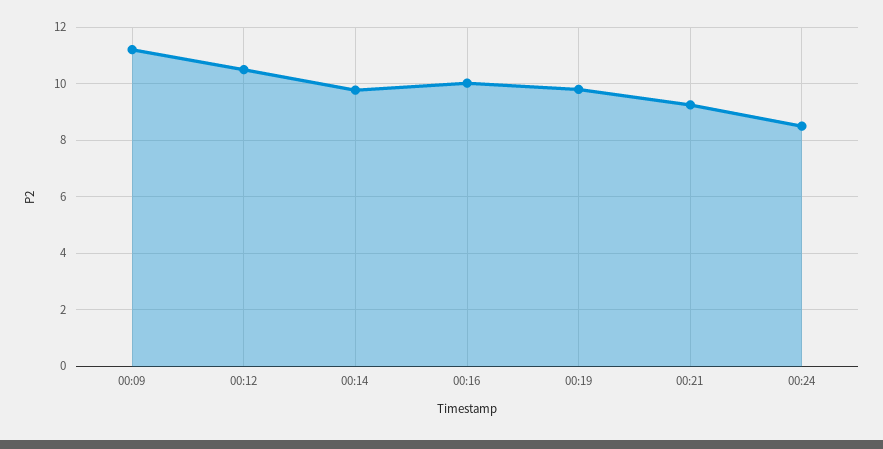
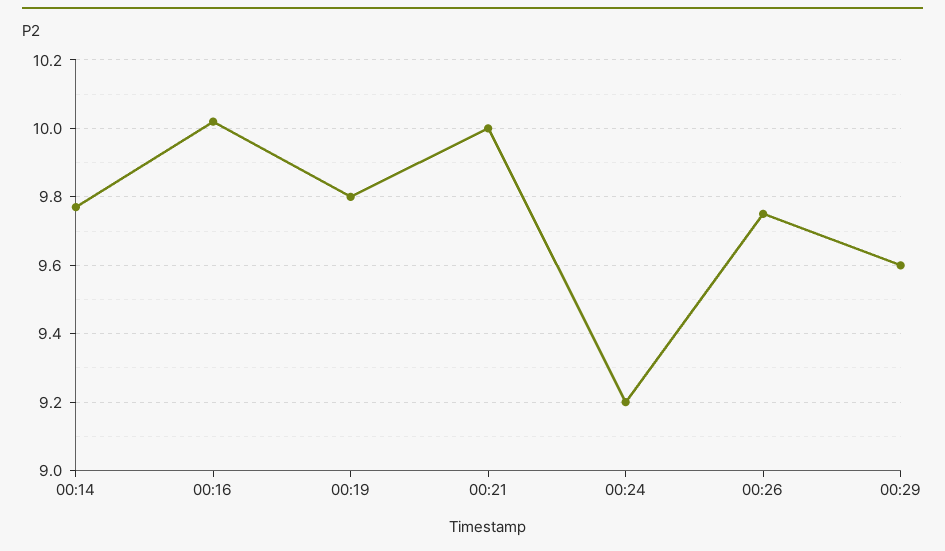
00:09: 11.25 -> none
00:12: 10.5 -> none
00:21: 9.25 -> 10
00:24: 8.5 -> 9.2
00:26: none -> 9.75
00:29: none -> 9.6

